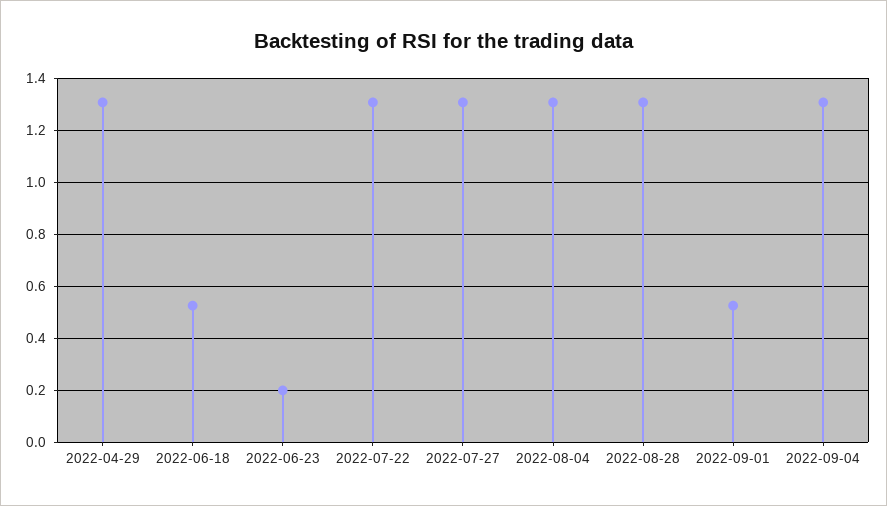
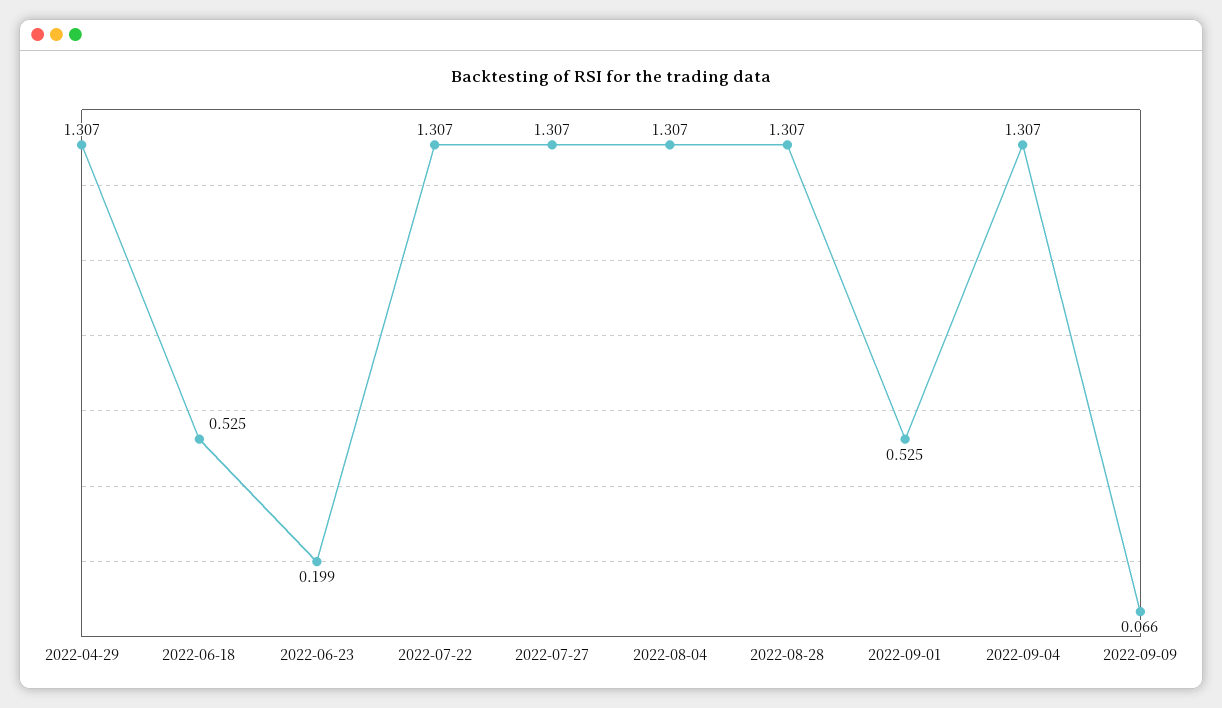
2022-09-09: none -> 0.066

